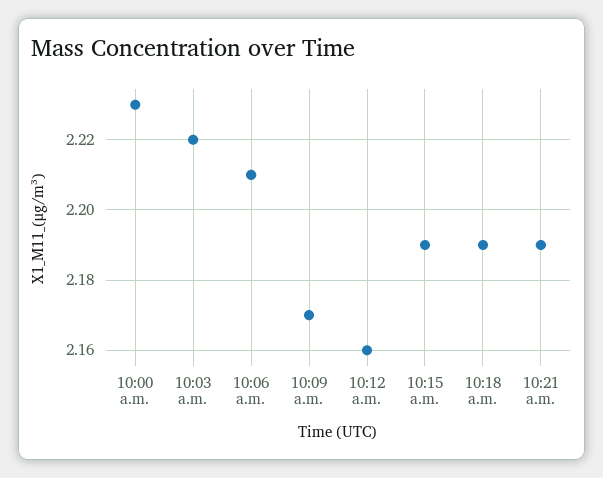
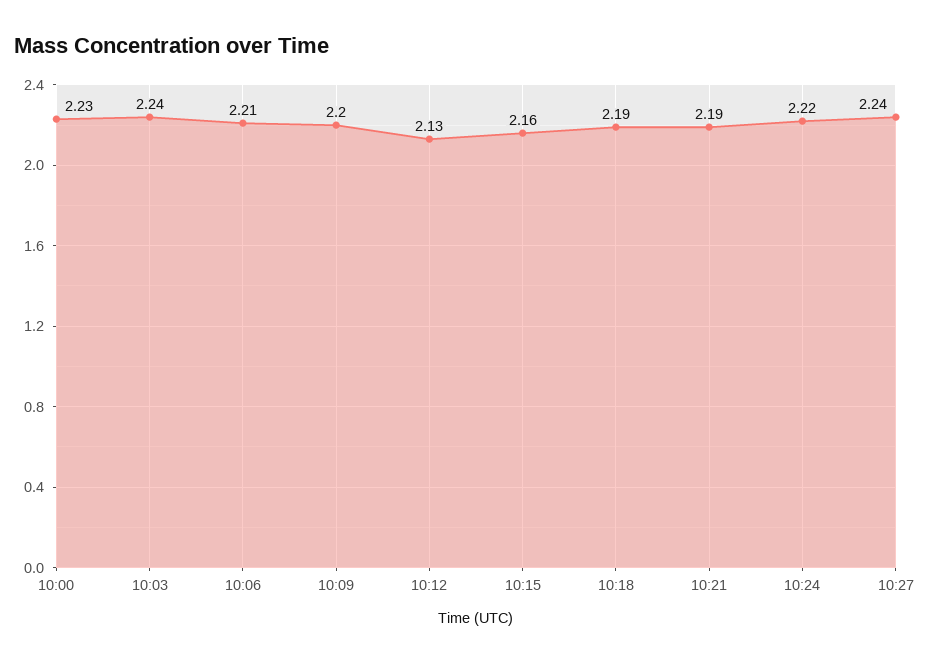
10:03 a.m.: 2.22 -> 2.24
10:09 a.m.: 2.17 -> 2.2
10:12 a.m.: 2.16 -> 2.13
10:15 a.m.: 2.19 -> 2.16
10:24: none -> 2.22
10:27: none -> 2.24

